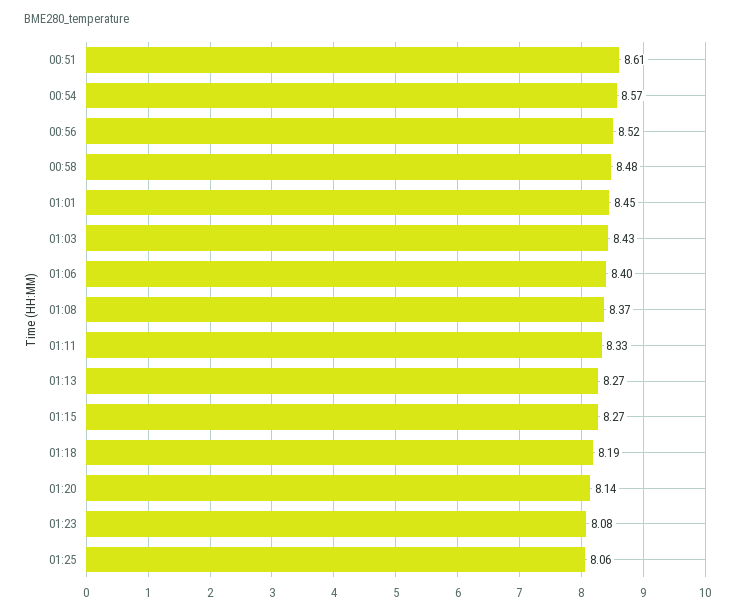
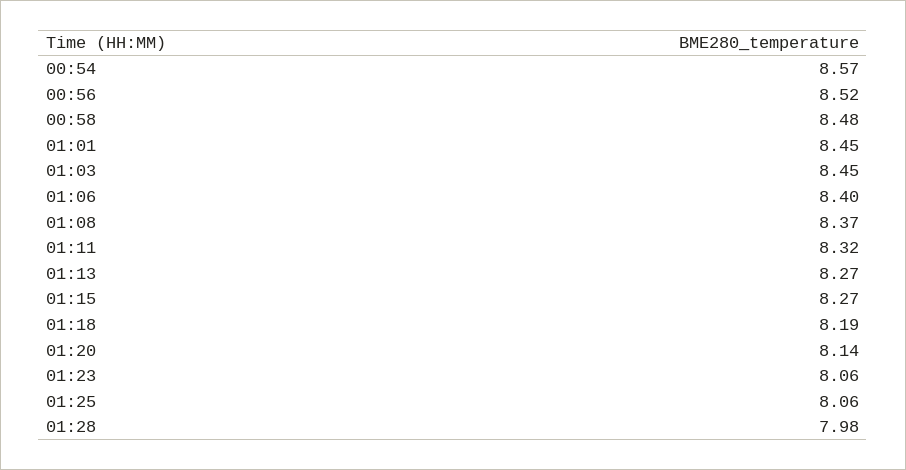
00:51: 8.61 -> none
01:03: 8.43 -> 8.45
01:11: 8.33 -> 8.32
01:23: 8.08 -> 8.06
01:28: none -> 7.98

